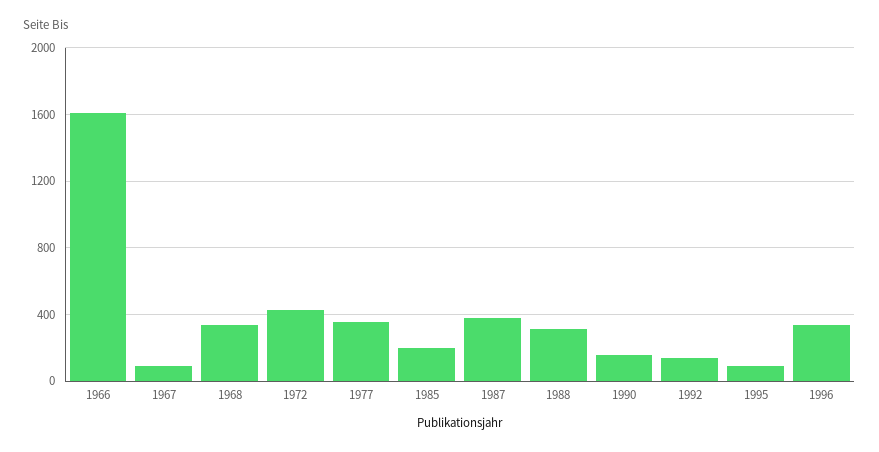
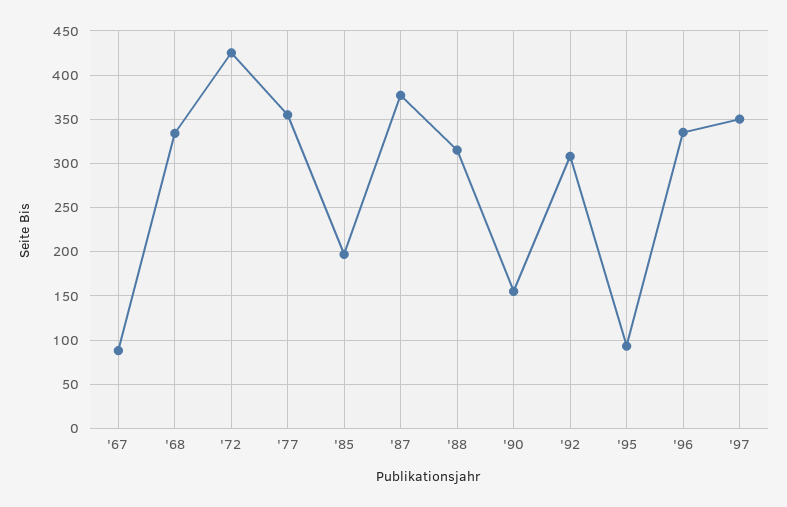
1966: 1600 -> none
1992: 150 -> 310
'97: none -> 350

